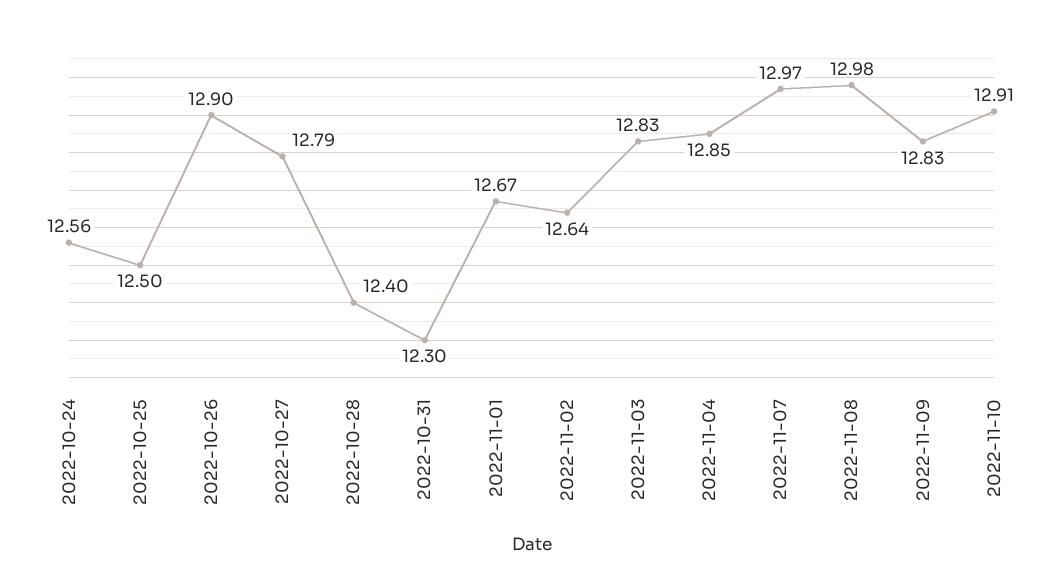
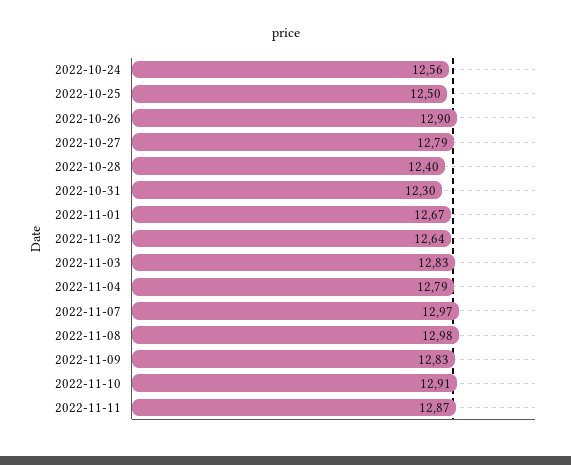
2022-11-04: 12.85 -> 12.79
2022-11-11: none -> 12.87

